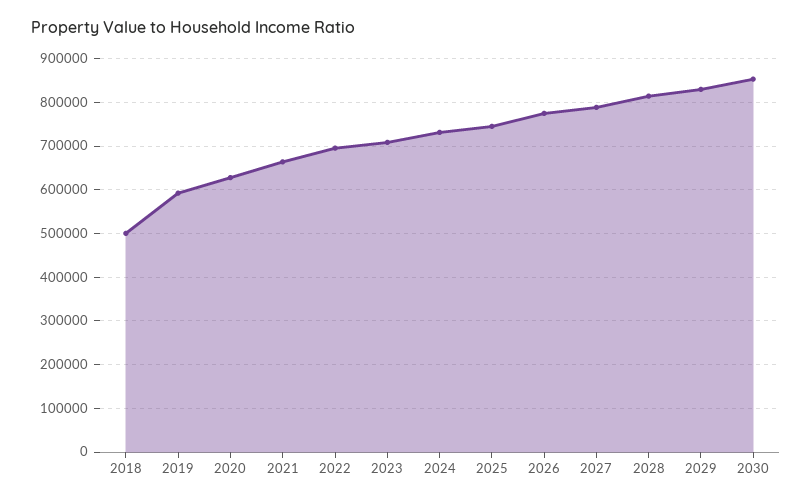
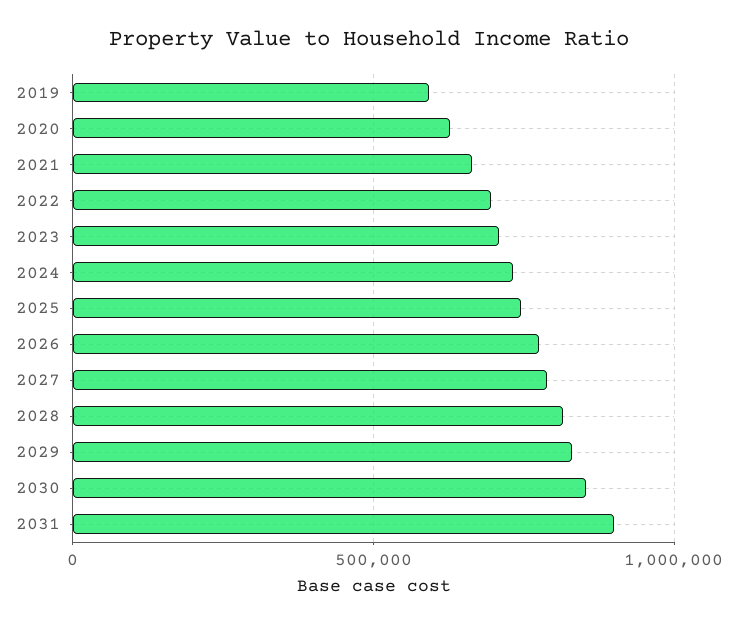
2018: 500000 -> none
2031: none -> 900000

